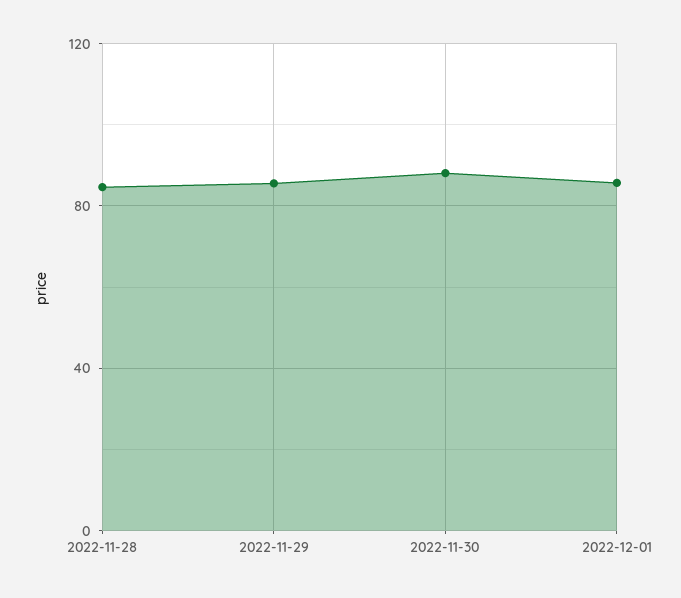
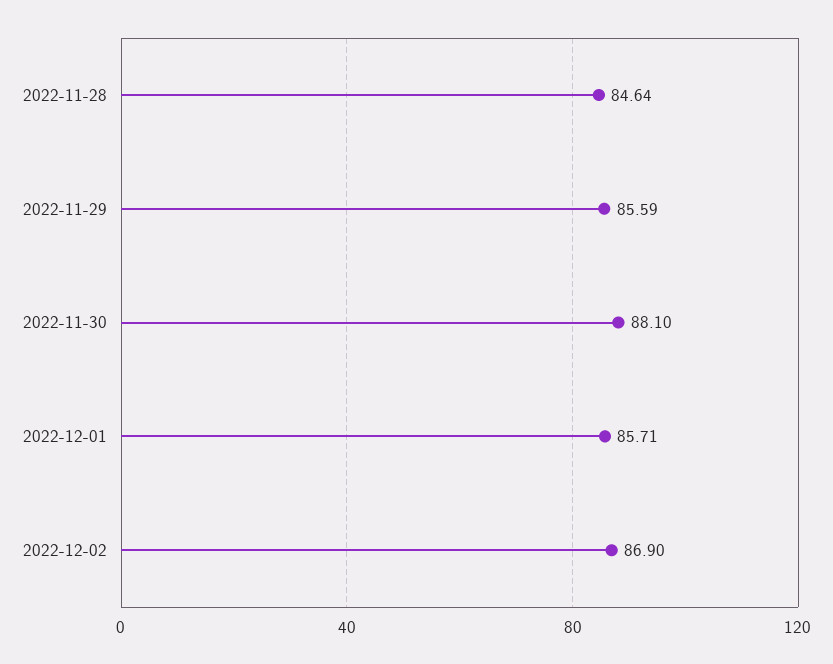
2022-12-02: none -> 86.9

